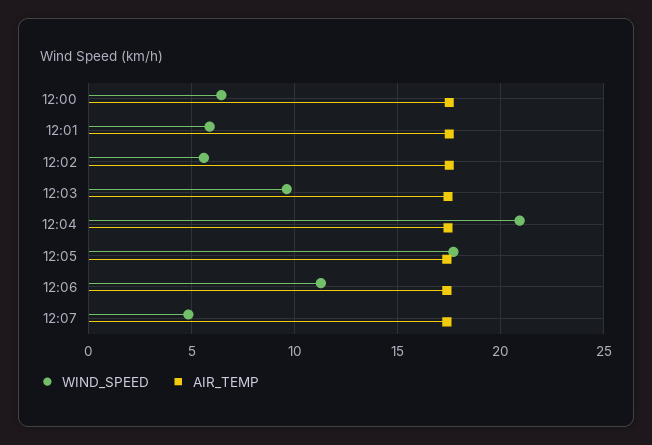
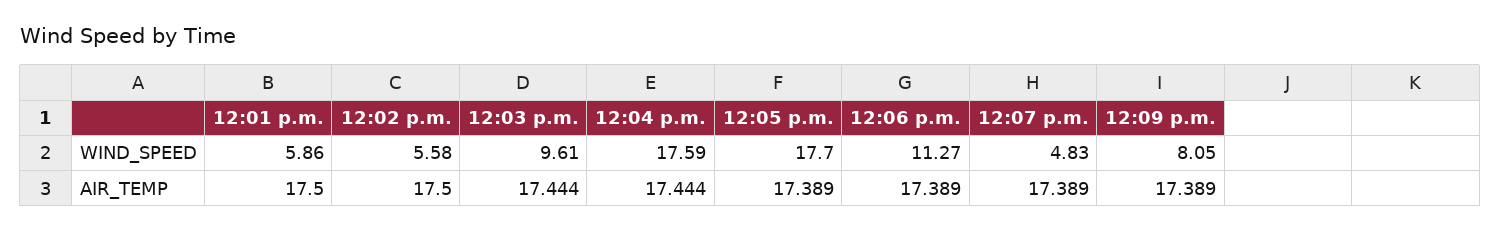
WIND_SPEED, 12:00: 6.5 -> none
AIR_TEMP, 12:00: 17.5 -> none
WIND_SPEED, 12:04: 21 -> 17.59
WIND_SPEED, 12:09 p.m.: none -> 8.05
AIR_TEMP, 12:09 p.m.: none -> 17.389

